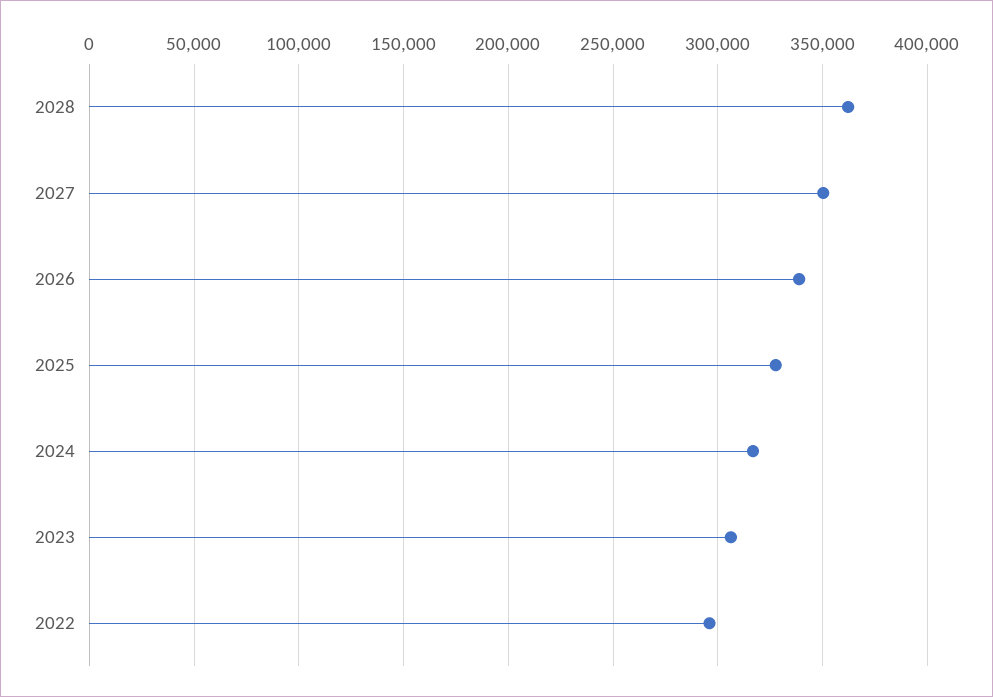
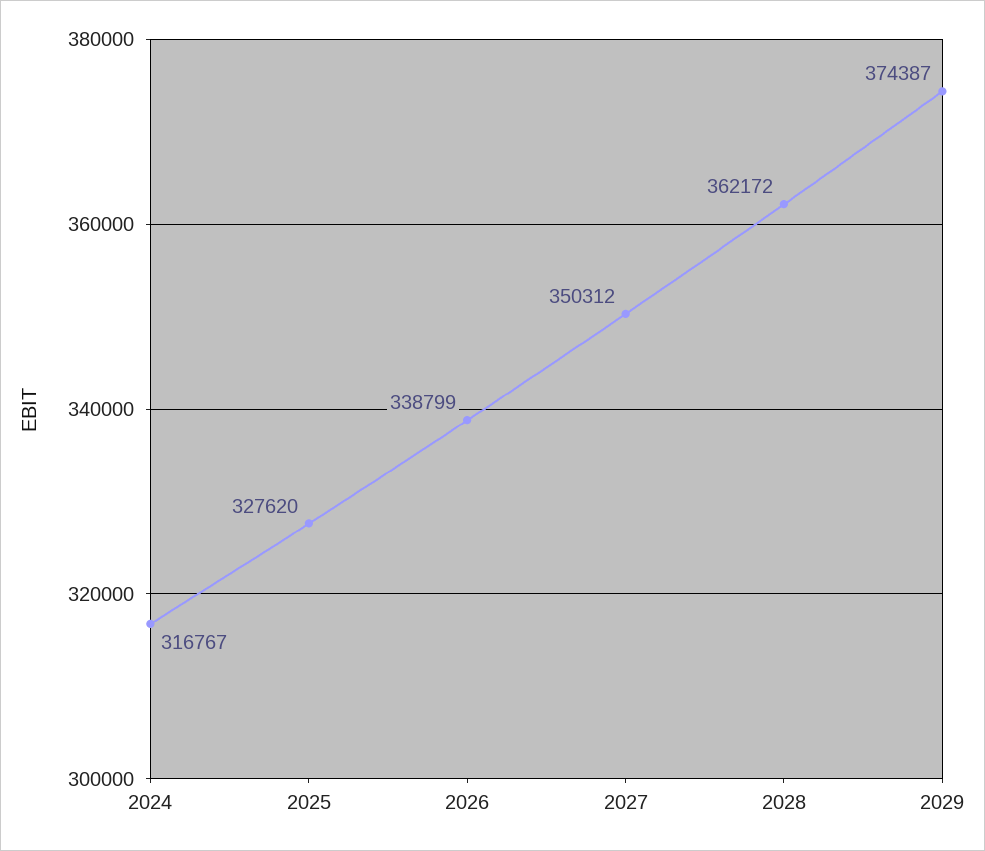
2023: 305000 -> none
2022: 295000 -> none
2029: none -> 374387

